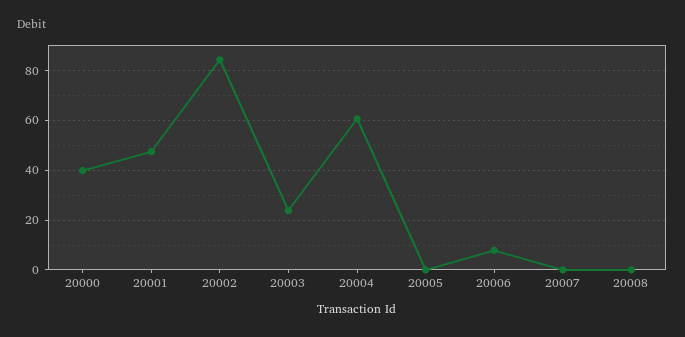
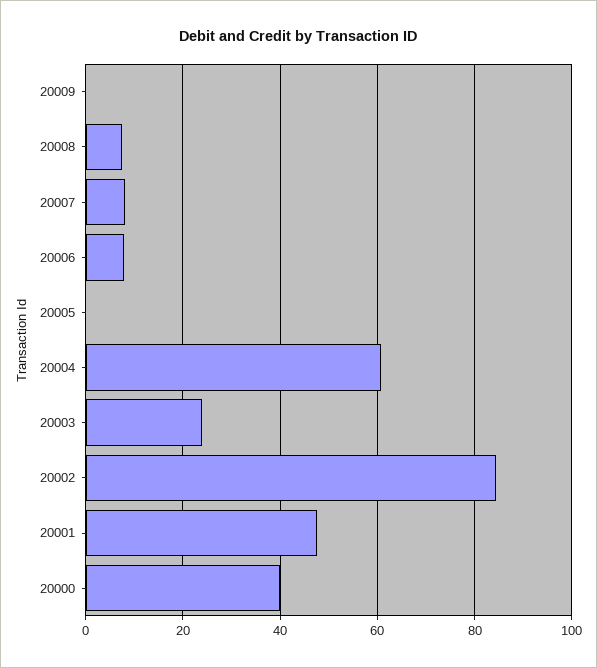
20007: 0 -> 8
20008: 0 -> 8
20009: none -> 0

